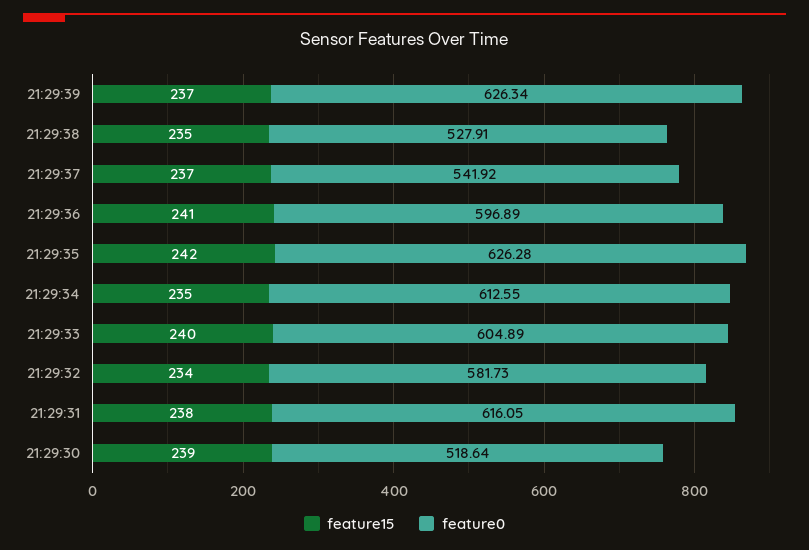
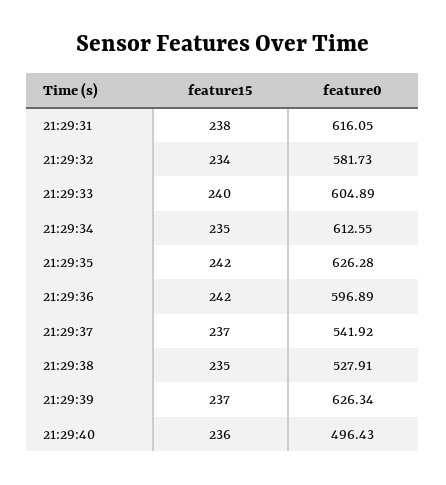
feature15, 21:29:36: 241 -> 242
feature15, 21:29:30: 239 -> none
feature0, 21:29:30: 518.64 -> none
feature15, 21:29:40: none -> 236
feature0, 21:29:40: none -> 496.43

